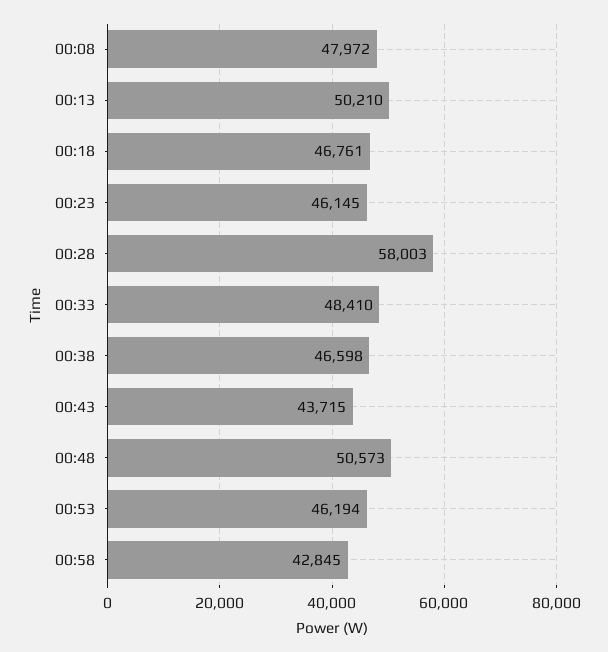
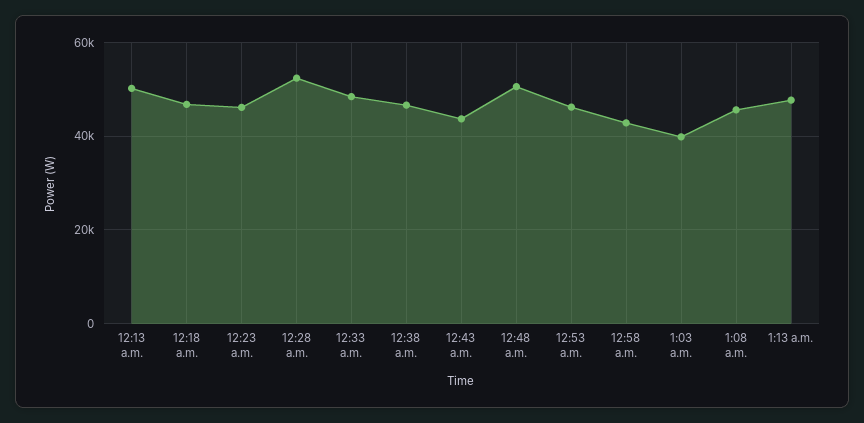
00:08: 47972 -> none
00:28: 58003 -> 52000
1:03 a.m.: none -> 40000
1:08 a.m.: none -> 46000
1:13 a.m.: none -> 48000

